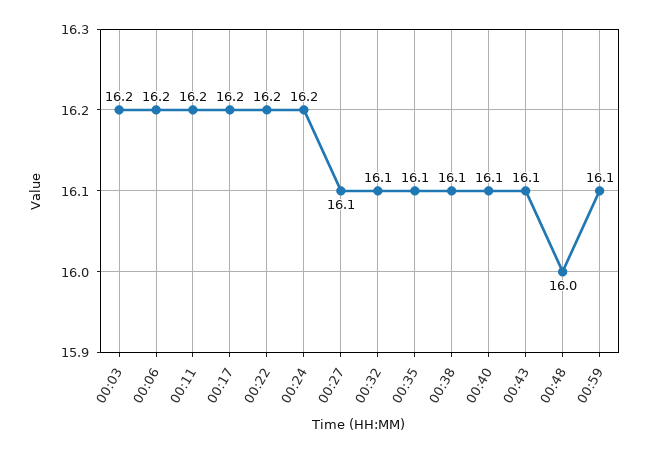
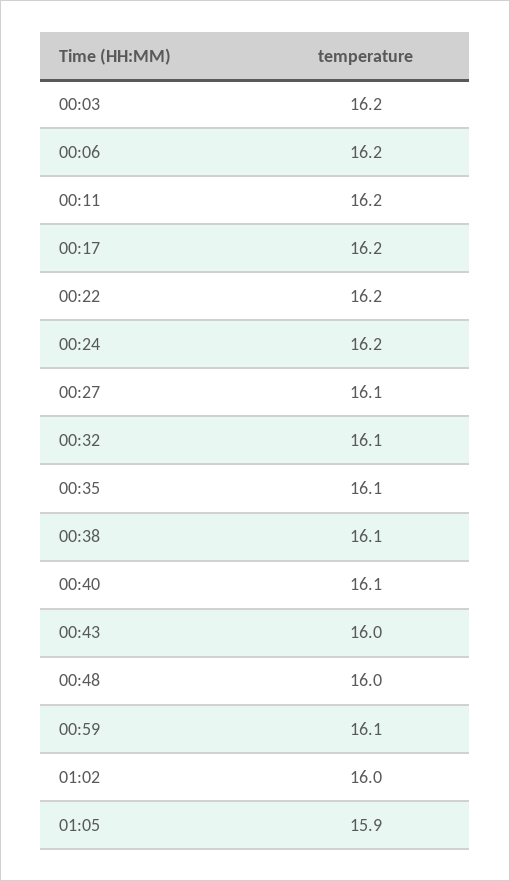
00:43: 16.1 -> 16
01:02: none -> 16
01:05: none -> 15.9

